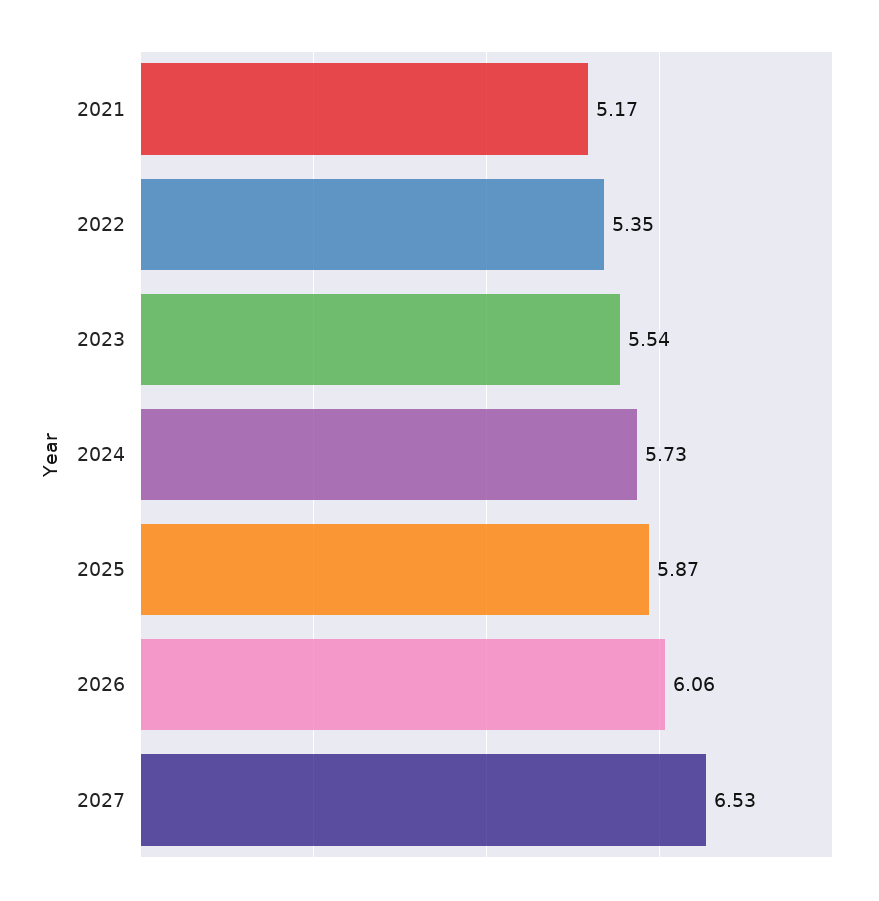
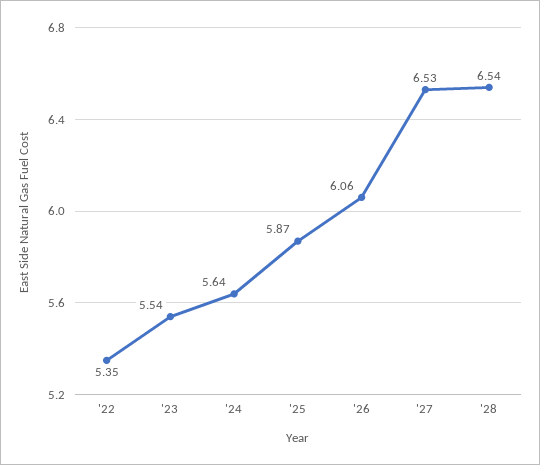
2021: 5.17 -> none
2024: 5.73 -> 5.64
'28: none -> 6.54

